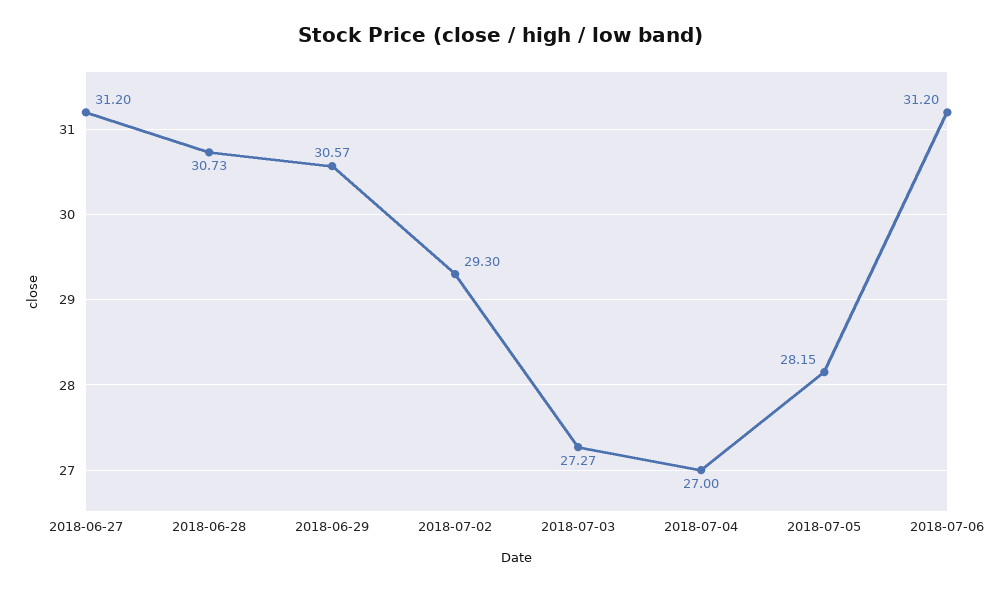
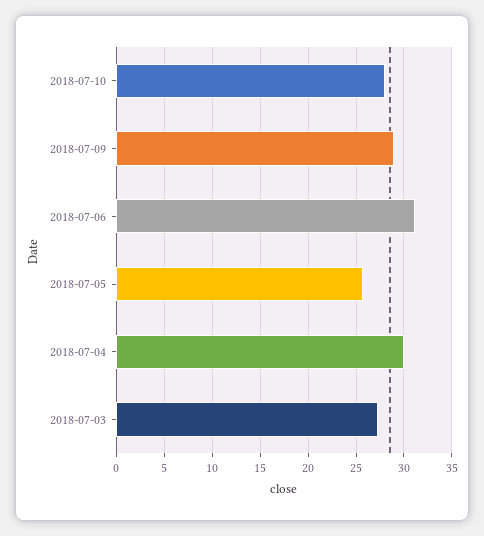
2018-06-27: 31.2 -> none
2018-06-28: 30.73 -> none
2018-06-29: 30.57 -> none
2018-07-02: 29.3 -> none
2018-07-04: 27 -> 30
2018-07-05: 28.15 -> 26
2018-07-10: none -> 28
2018-07-09: none -> 29

